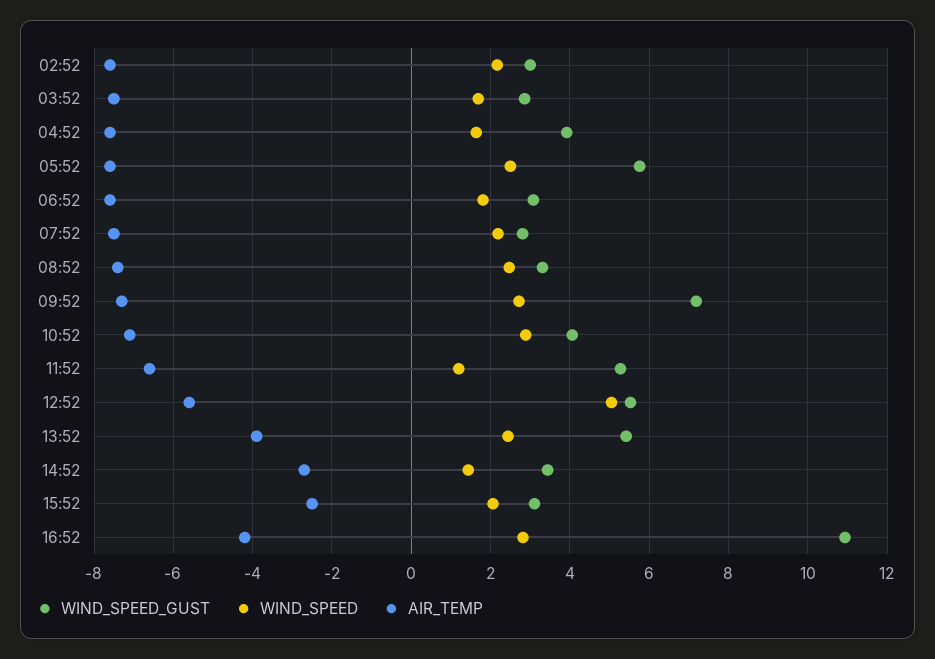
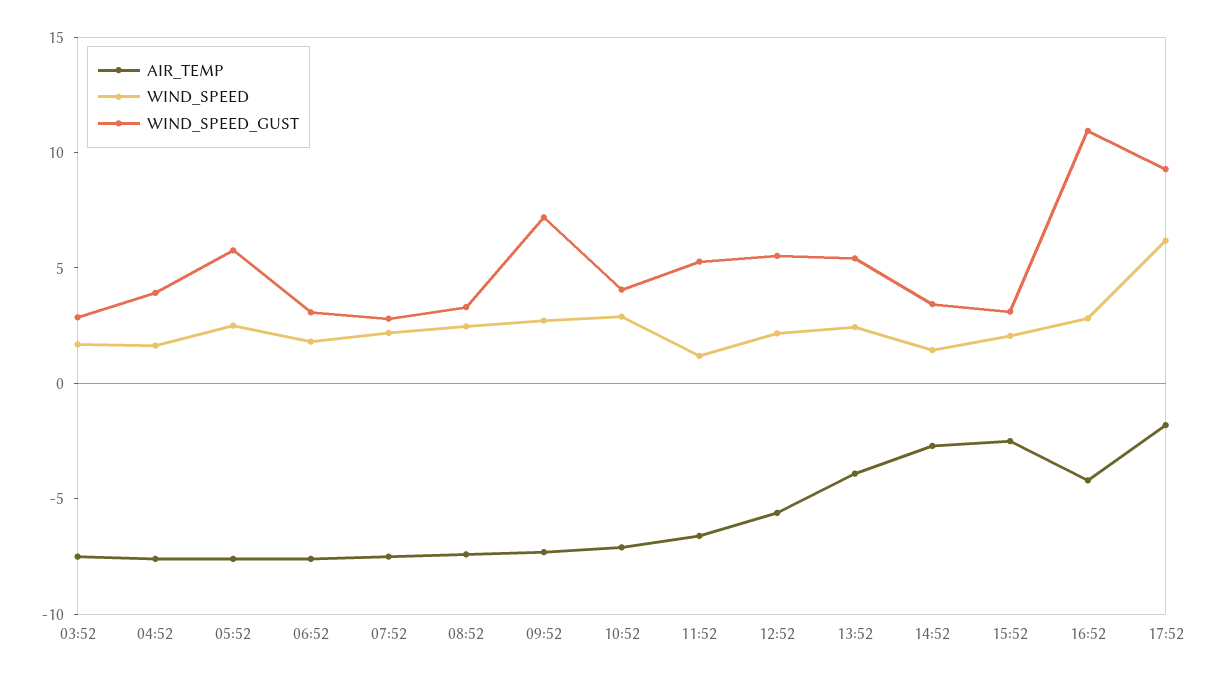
WIND_SPEED_GUST, 02:52: 3 -> none
WIND_SPEED, 02:52: 2.2 -> none
AIR_TEMP, 02:52: -7.6 -> none
WIND_SPEED, 12:52: 5 -> 2
AIR_TEMP, 17:52: none -> -2
WIND_SPEED, 17:52: none -> 6
WIND_SPEED_GUST, 17:52: none -> 9

